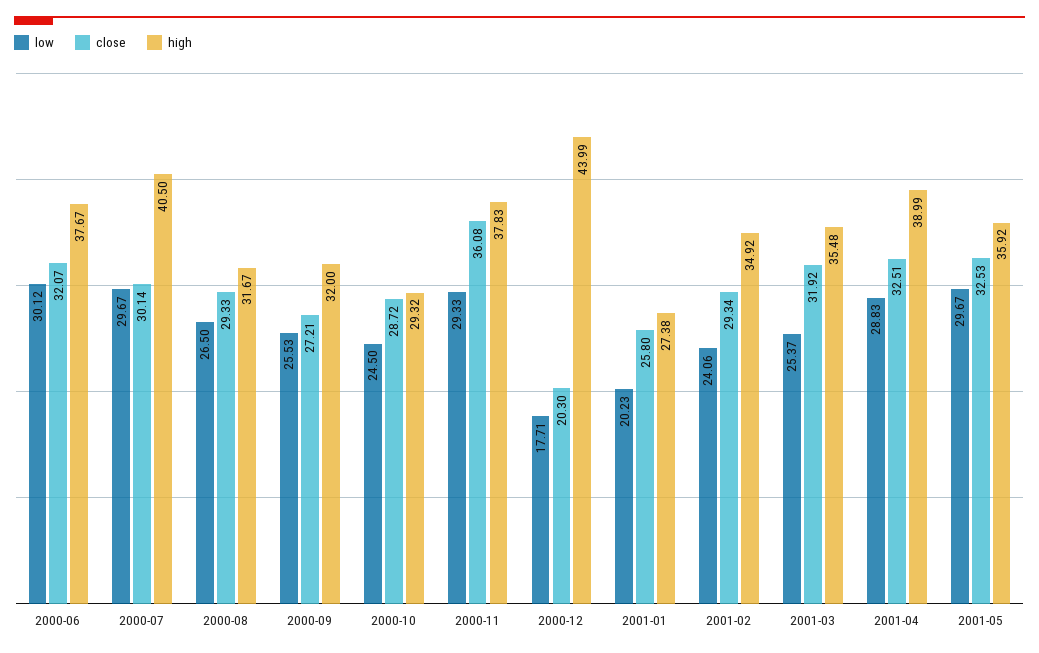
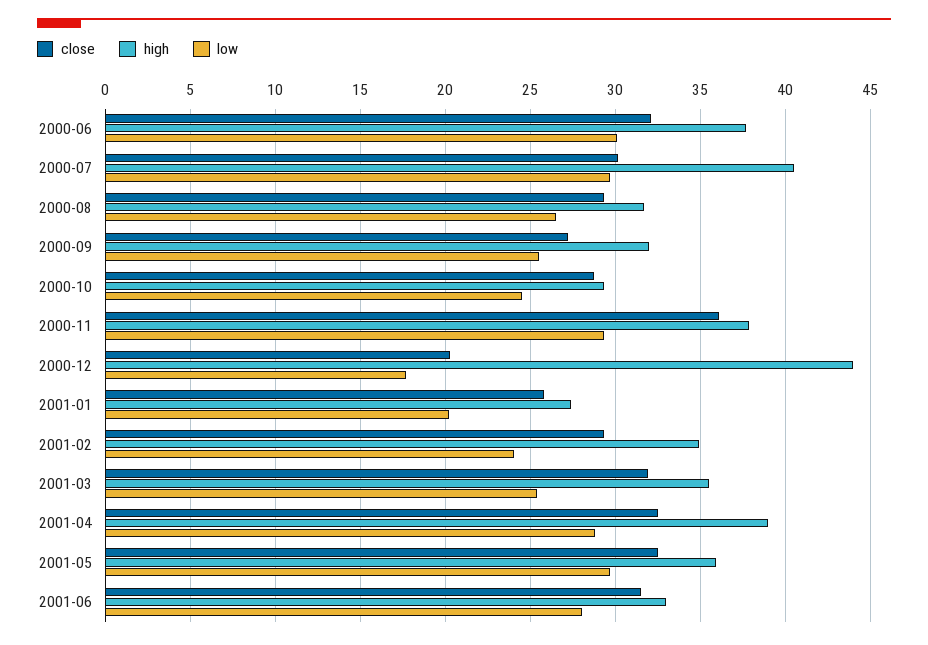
close, 2001-06: none -> 31.5
high, 2001-06: none -> 33
low, 2001-06: none -> 28

